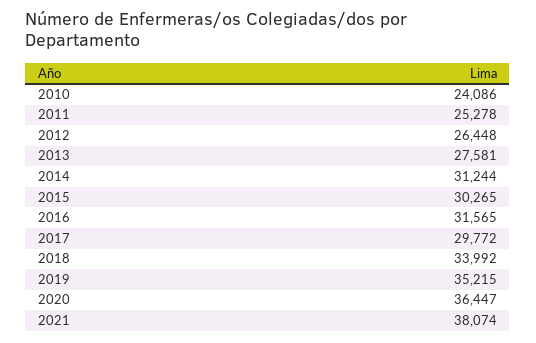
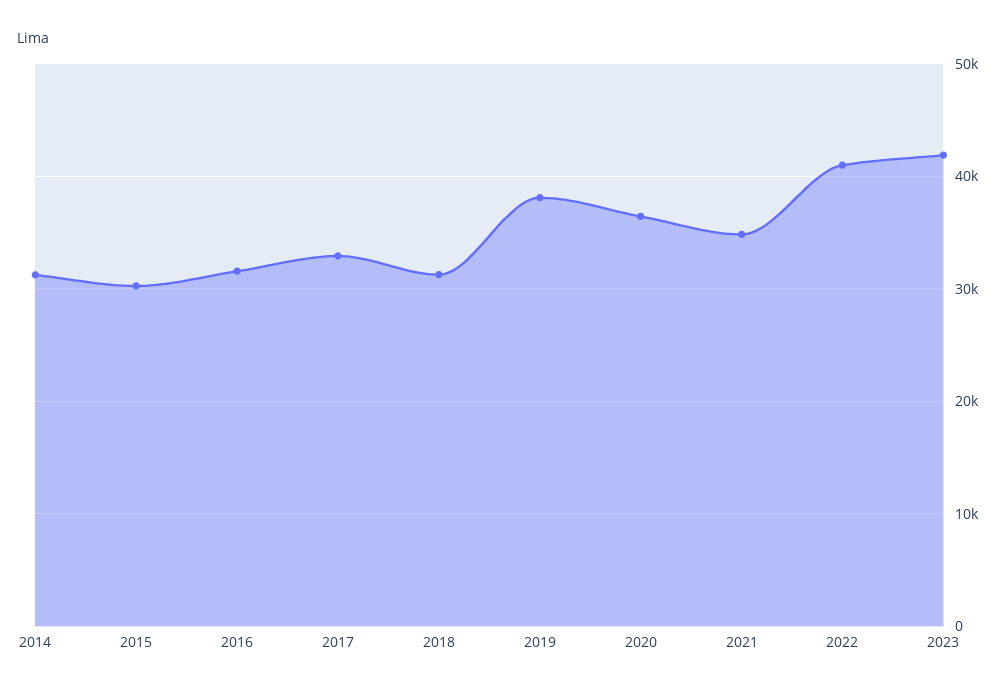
2010: 24086 -> none
2011: 25278 -> none
2012: 26448 -> none
2013: 27581 -> none
2017: 29772 -> 33000
2018: 33992 -> 31000
2019: 35215 -> 38000
2021: 38074 -> 35000
2022: none -> 41000
2023: none -> 42000

